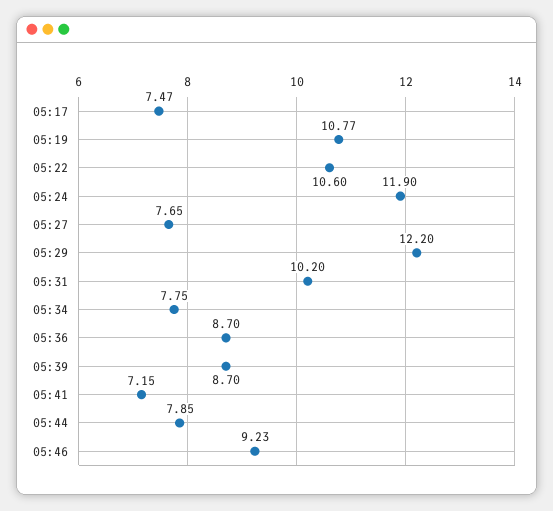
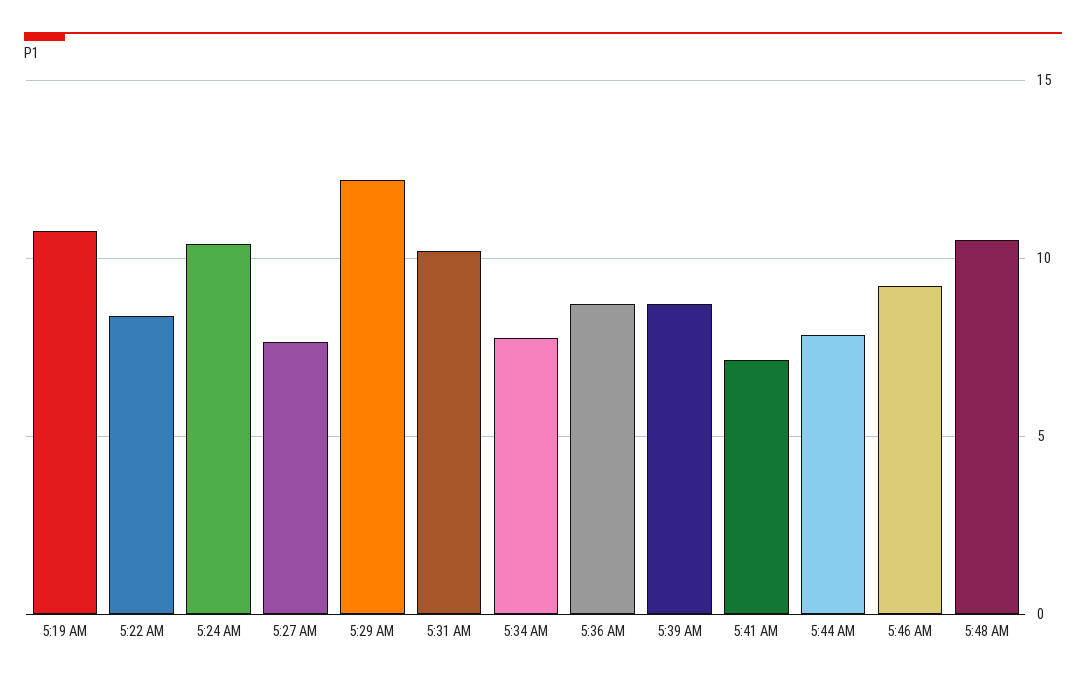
05:17: 7.47 -> none
05:22: 10.6 -> 8.5
05:24: 11.9 -> 10.5
5:48 AM: none -> 10.5

